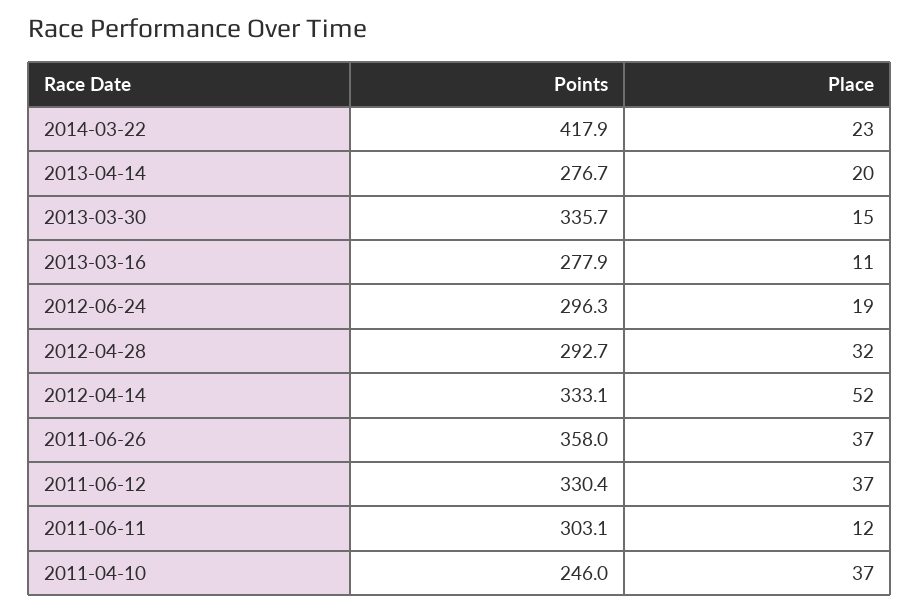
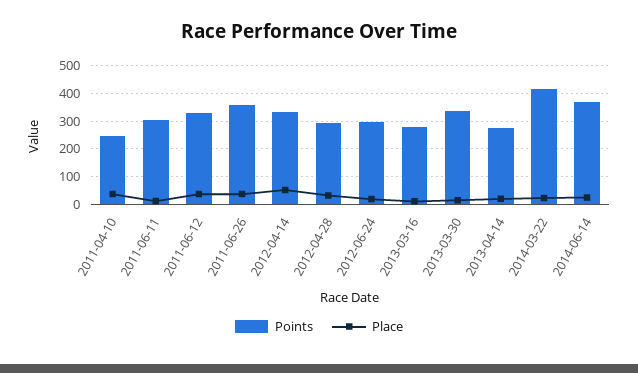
Points, 2014-06-14: none -> 375
Place, 2014-06-14: none -> 25

